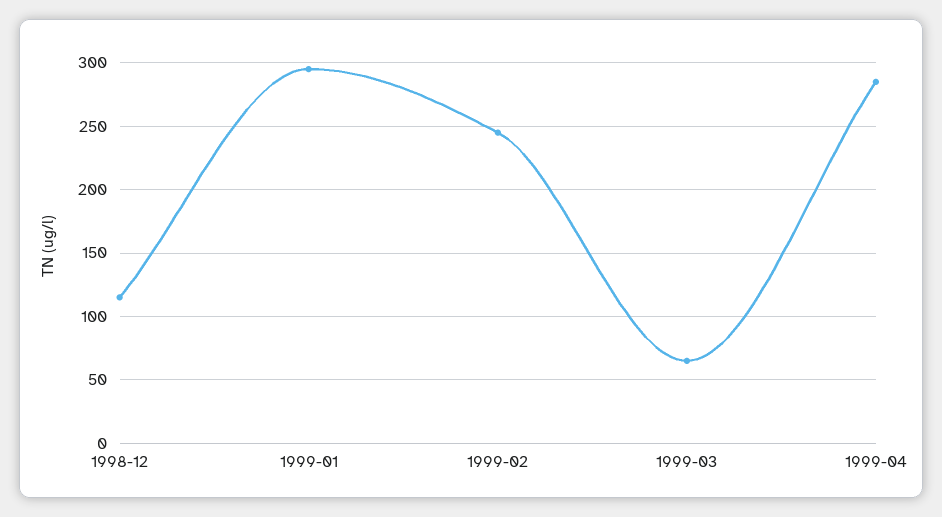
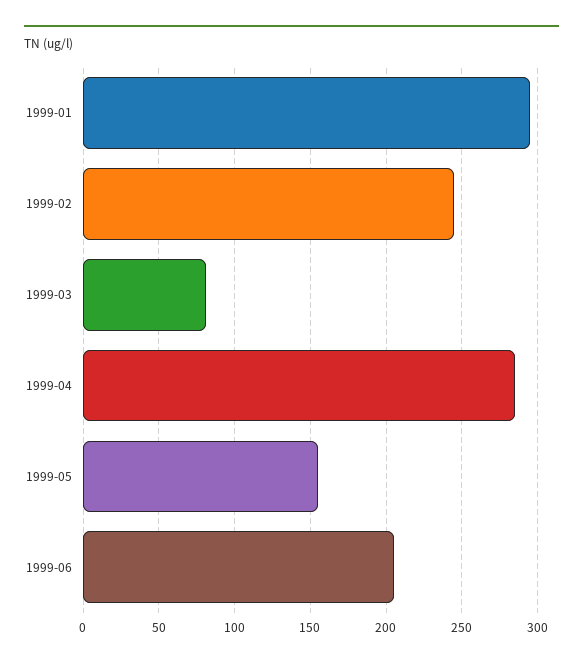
1998-12: 115 -> none
1999-03: 65 -> 80
1999-05: none -> 155
1999-06: none -> 205

